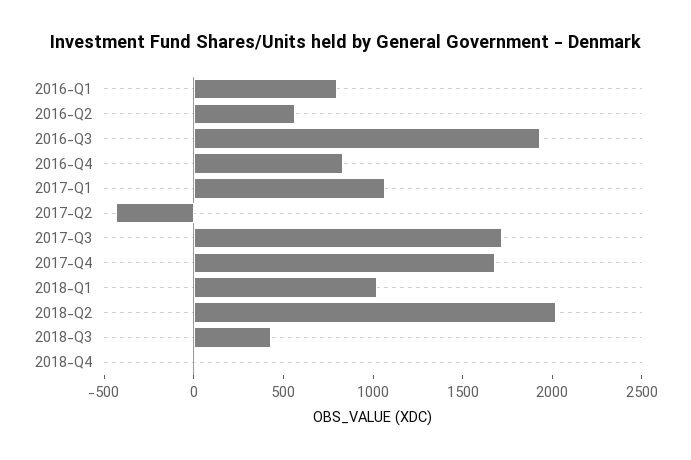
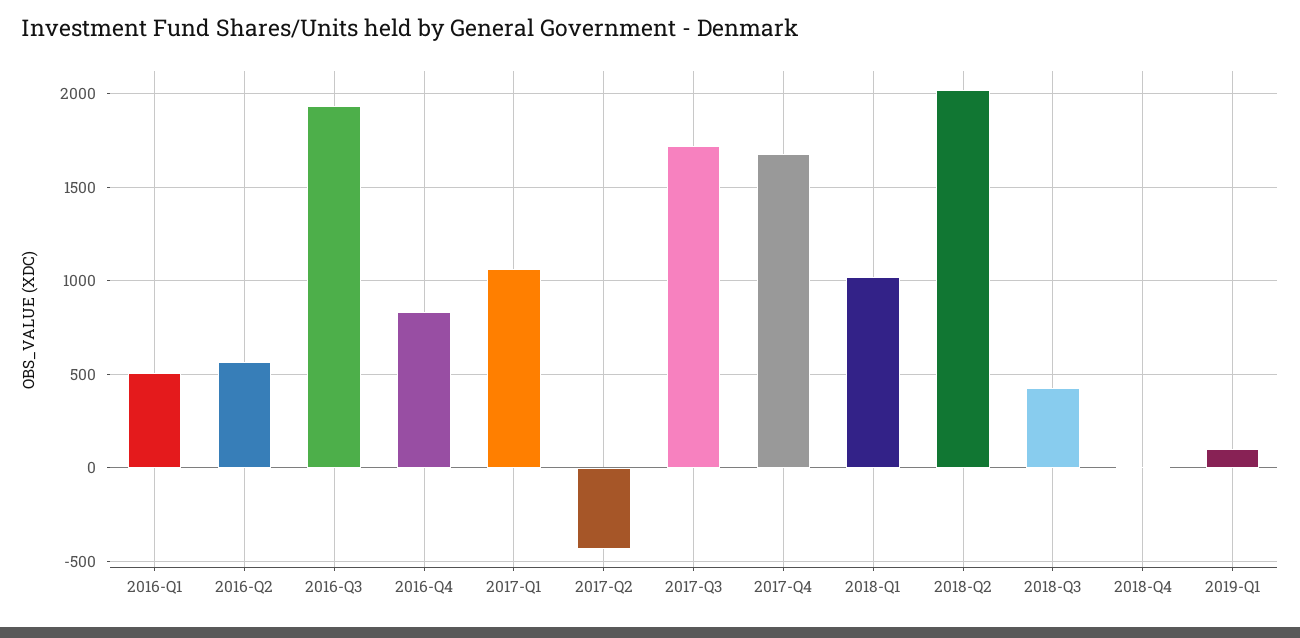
2016-Q1: 800 -> 500
2019-Q1: none -> 100

